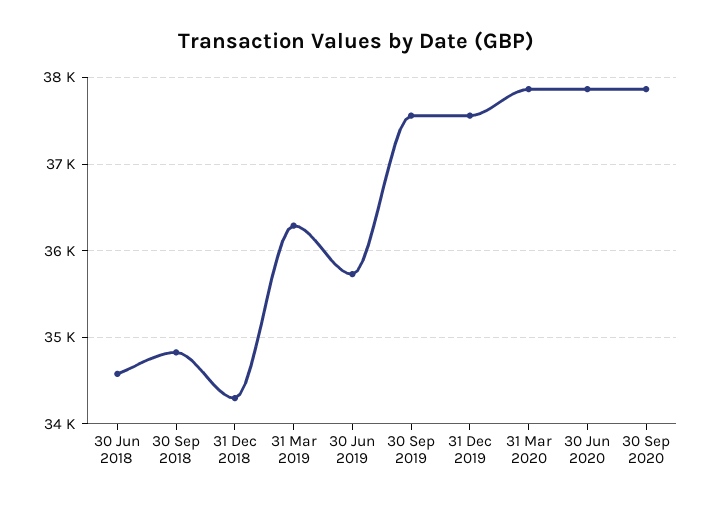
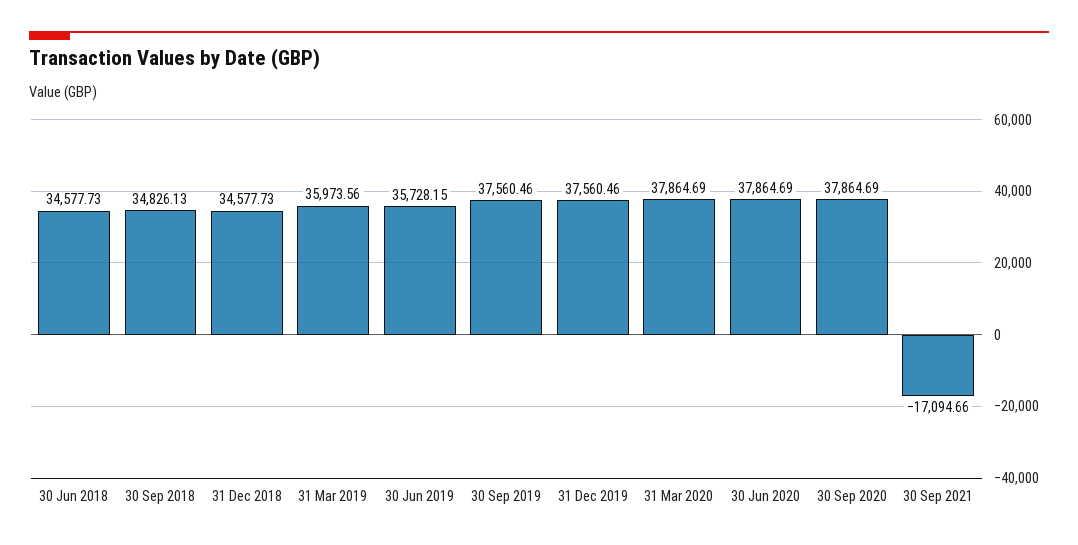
31 Dec 2018: 34300 -> 34577.73
31 Mar 2019: 36300 -> 35973.56
30 Sep 2021: none -> -17094.66

